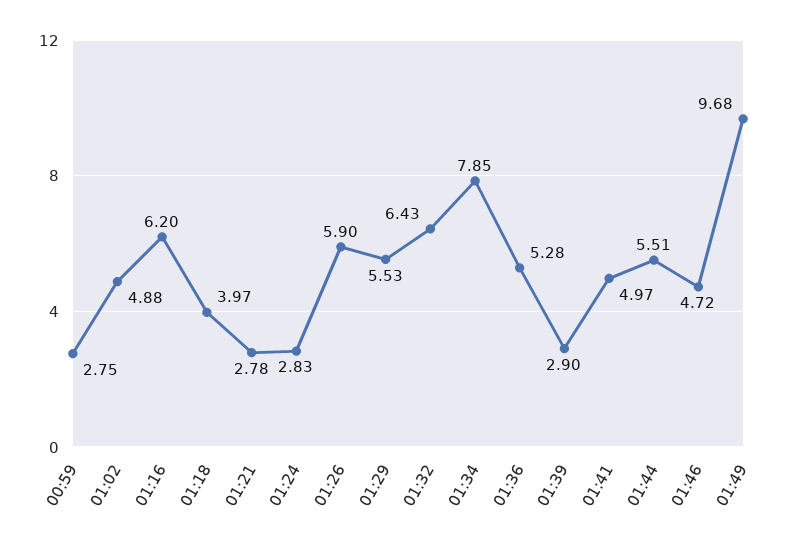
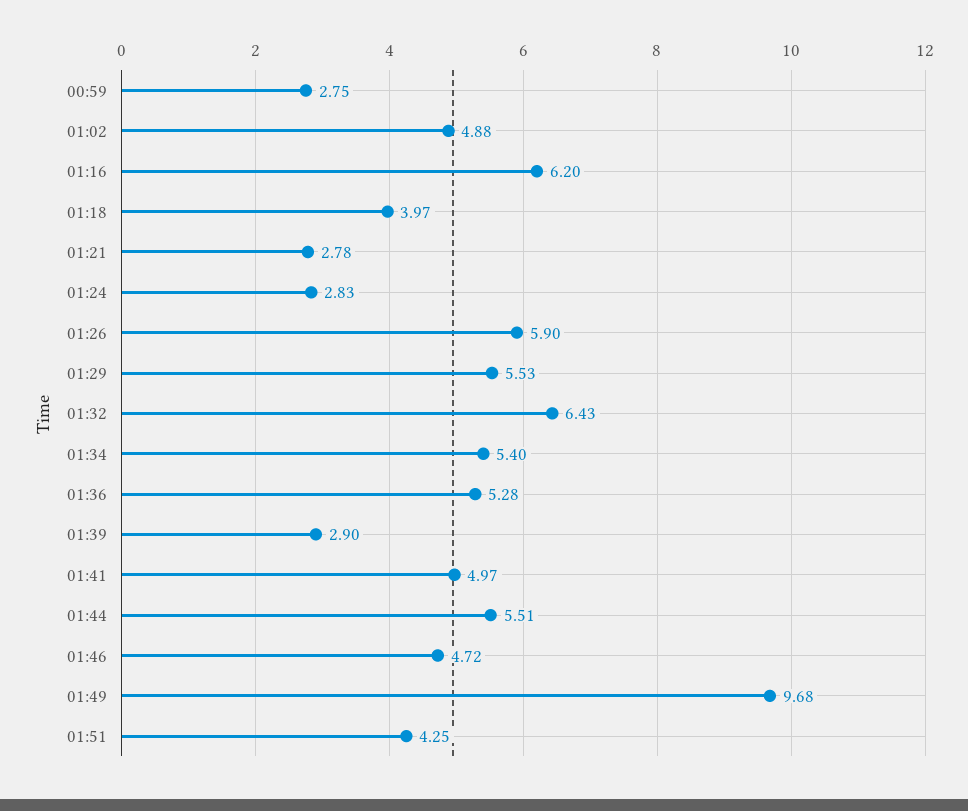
01:34: 7.85 -> 5.4
01:51: none -> 4.25

